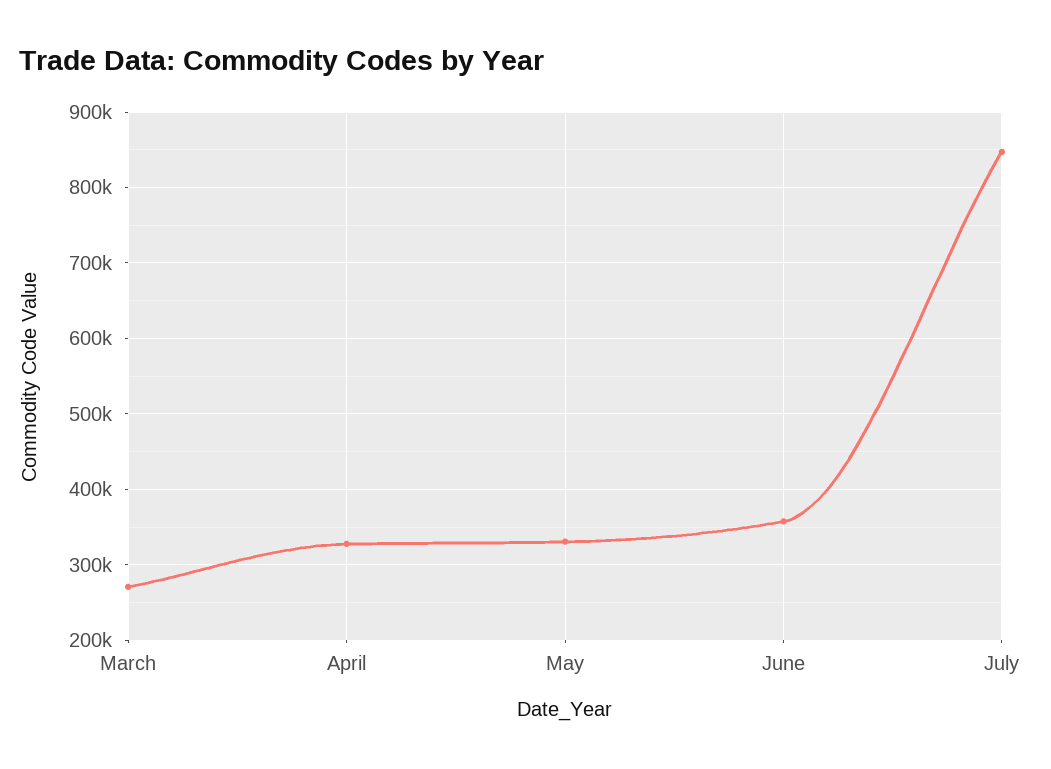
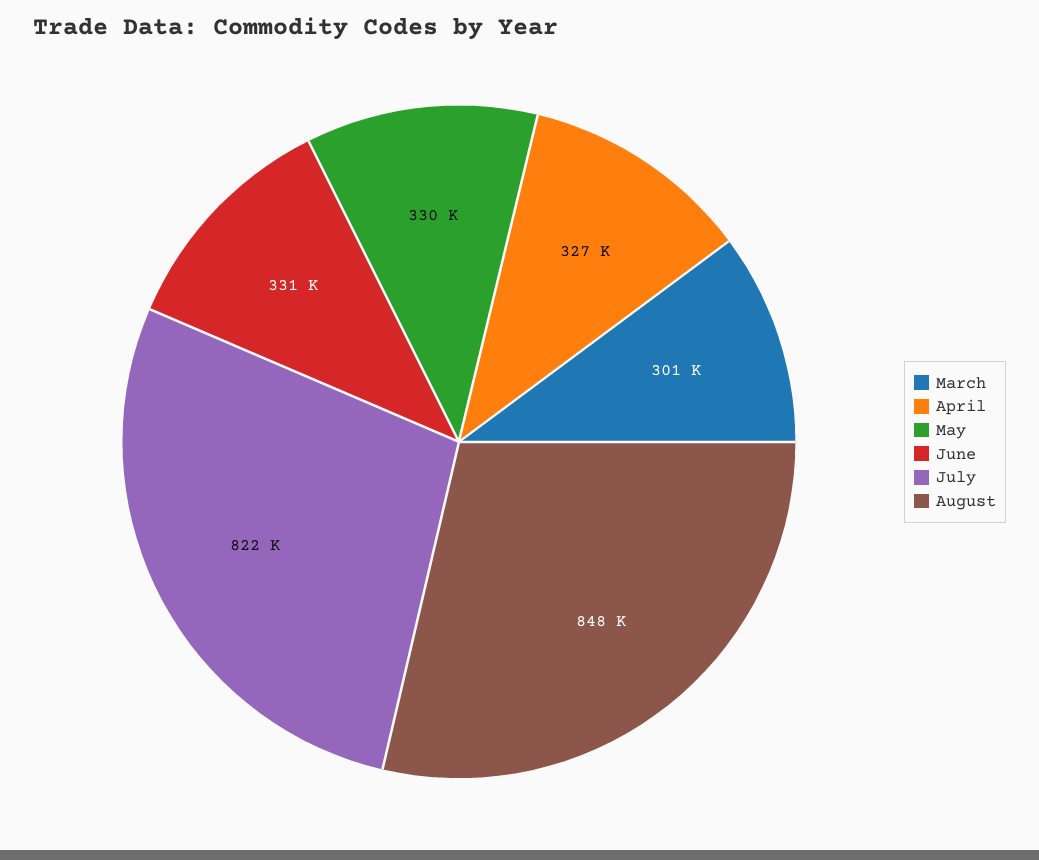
March: 270000 -> 301000
June: 360000 -> 331000
July: 850000 -> 822000
August: none -> 848000

